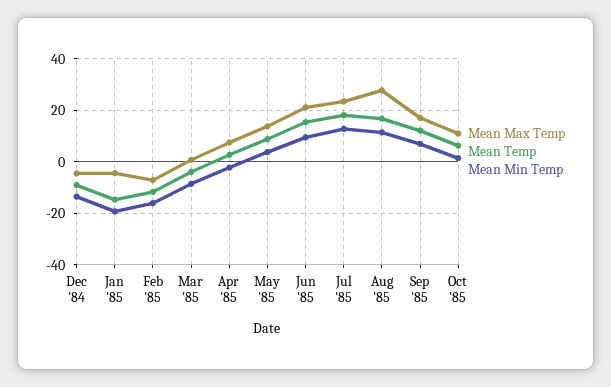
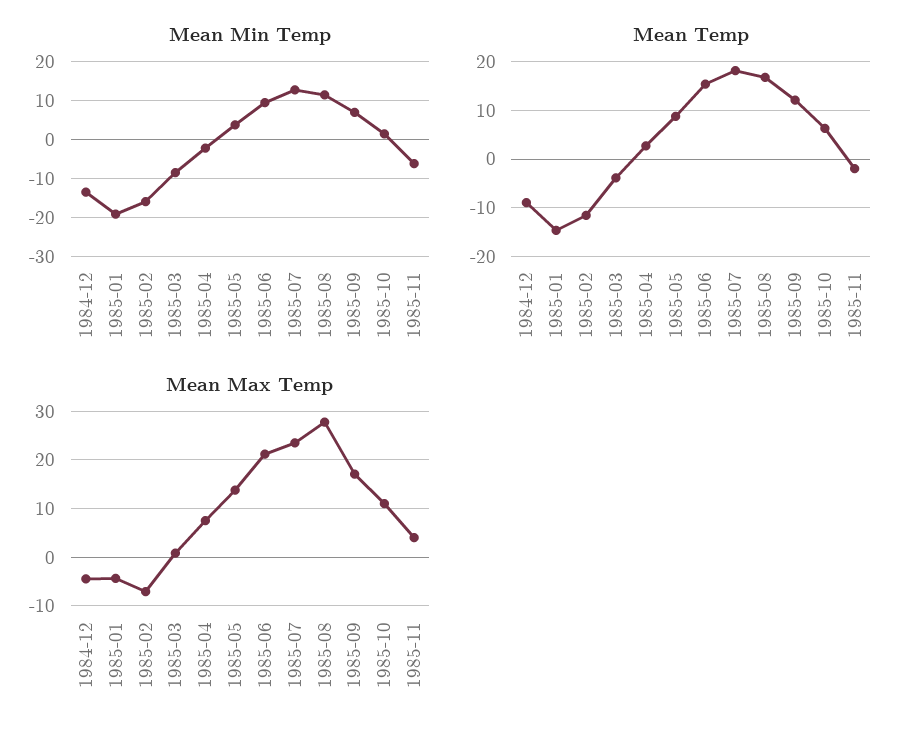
Mean Min Temp, 1985-11: none -> -6
Mean Temp, 1985-11: none -> -2
Mean Max Temp, 1985-11: none -> 4

